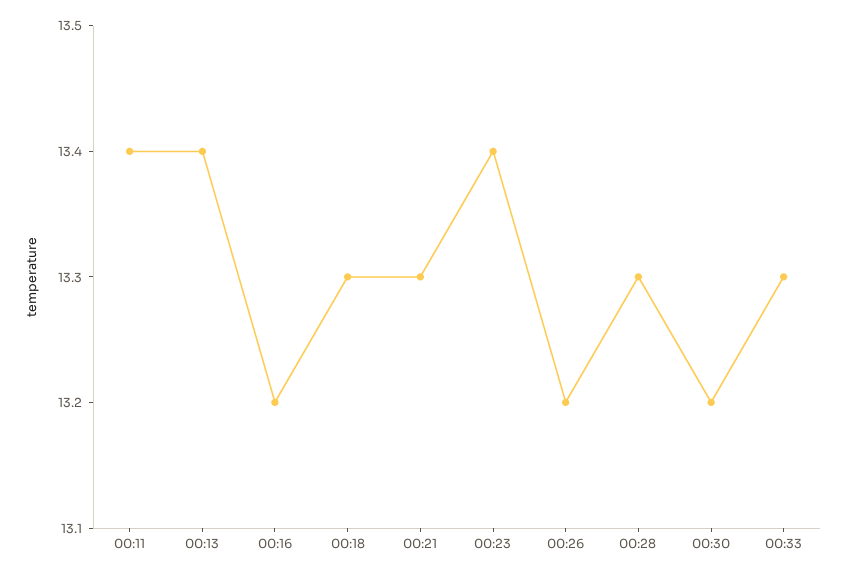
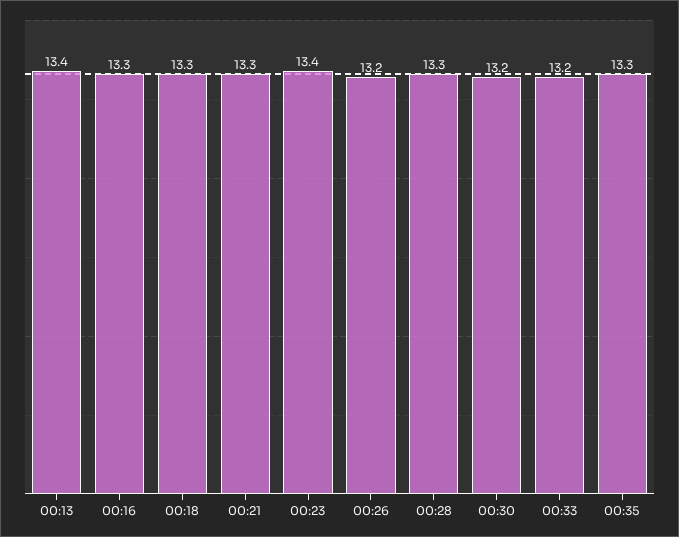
00:11: 13.4 -> none
00:16: 13.2 -> 13.3
00:33: 13.3 -> 13.2
00:35: none -> 13.3

